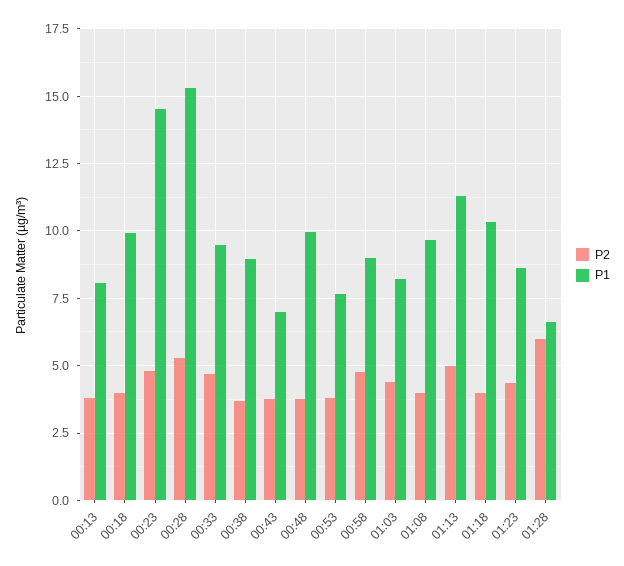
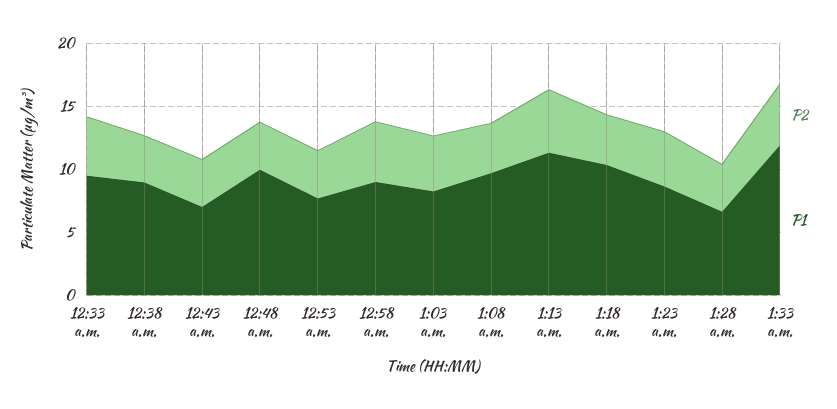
P2, 00:13: 3.75 -> none
P1, 00:13: 8 -> none
P2, 00:18: 4 -> none
P1, 00:18: 10 -> none
P2, 00:23: 4.75 -> none
P1, 00:23: 14.5 -> none
P2, 00:28: 5.25 -> none
P1, 00:28: 15.25 -> none
P2, 01:28: 6 -> 4
P2, 1:33 a.m.: none -> 5
P1, 1:33 a.m.: none -> 12

